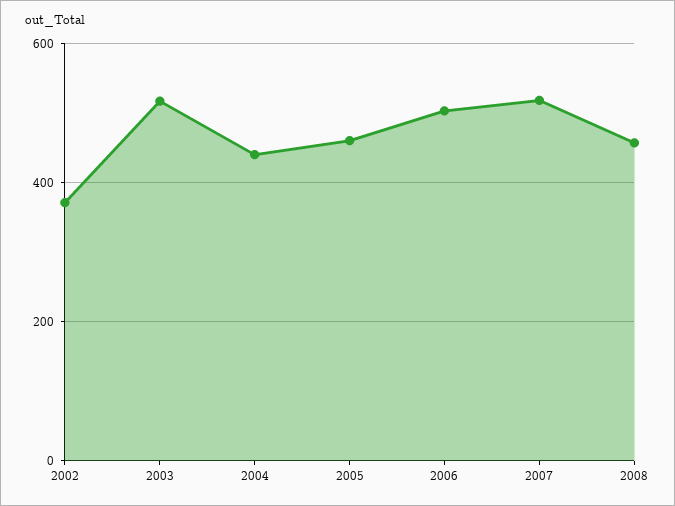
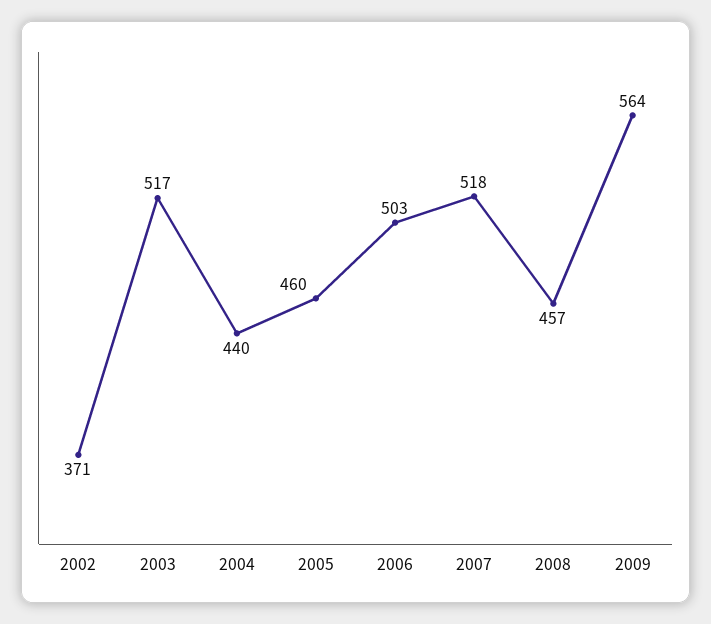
2009: none -> 564

